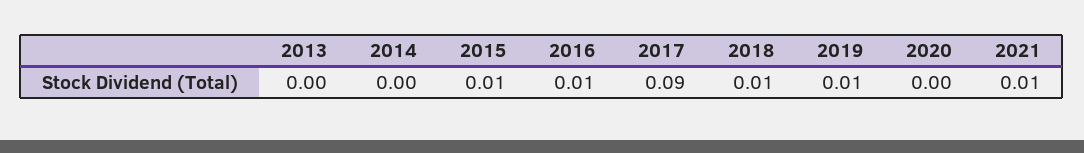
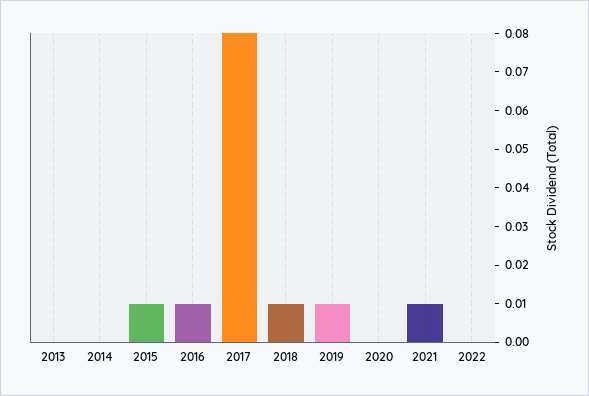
2017: 0.09 -> 0.08
2022: none -> 0

